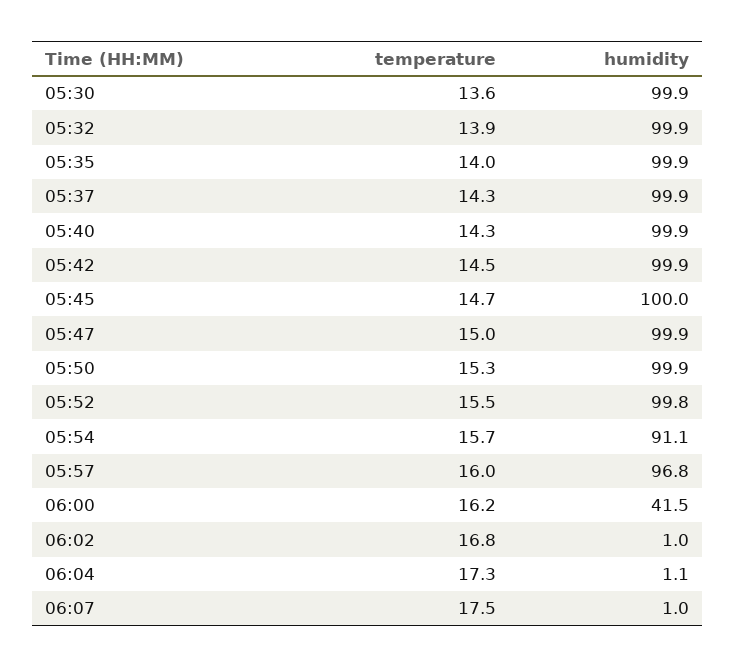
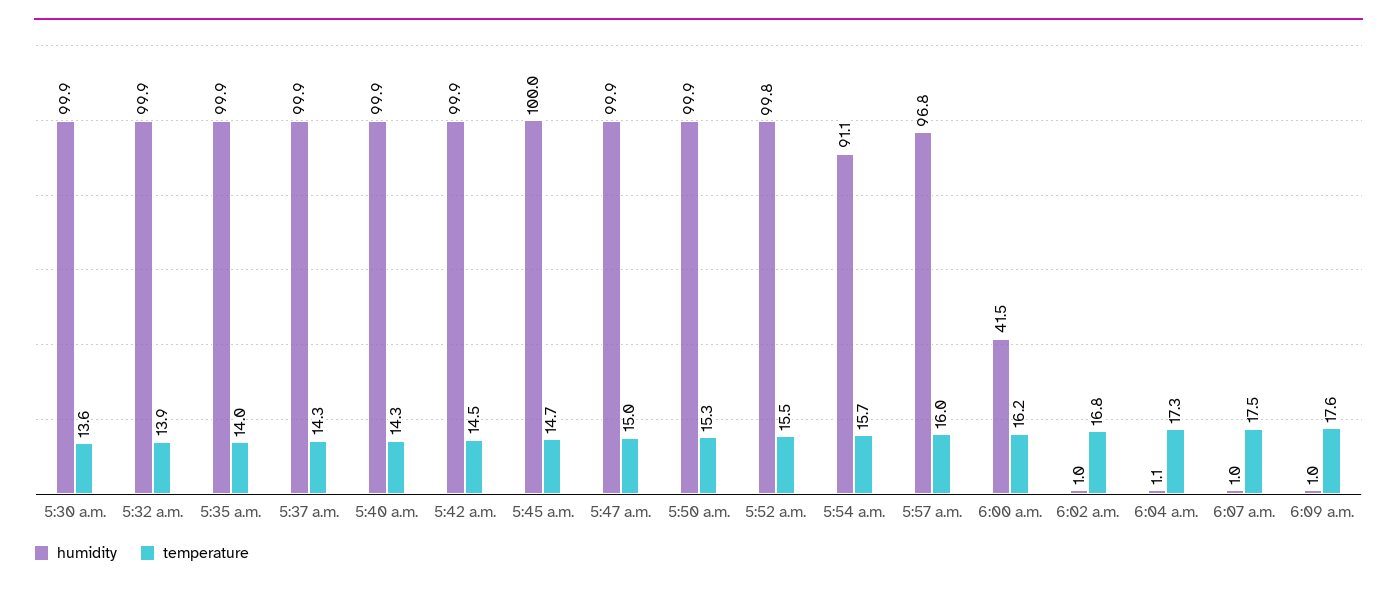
humidity, 6:09 a.m.: none -> 1
temperature, 6:09 a.m.: none -> 17.6

